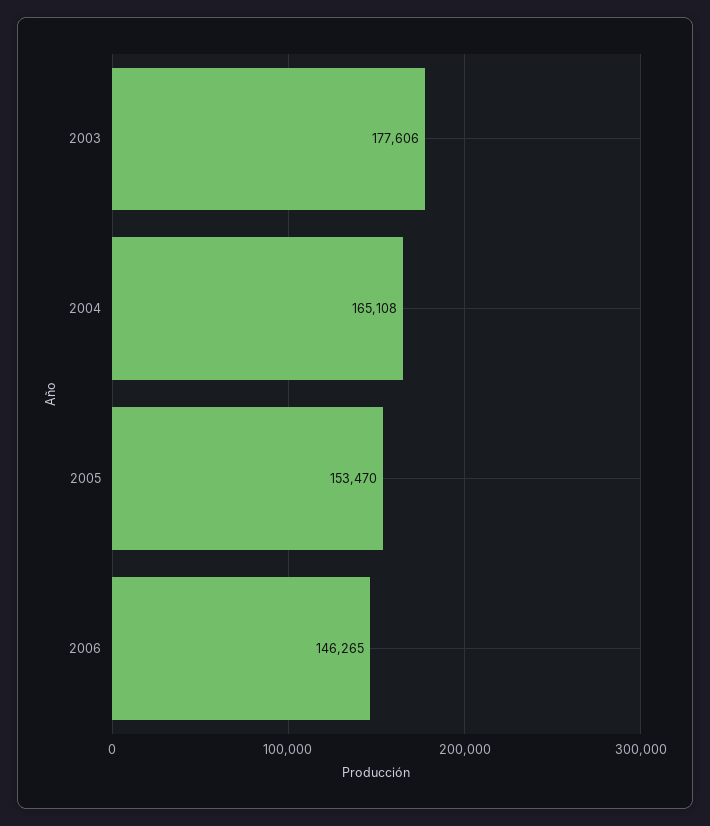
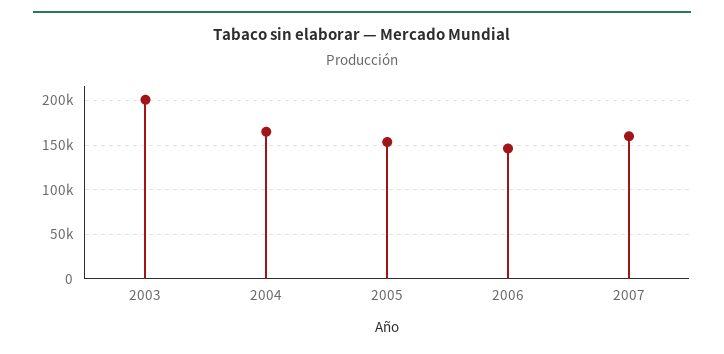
2003: 177606 -> 200000
2007: none -> 160000

